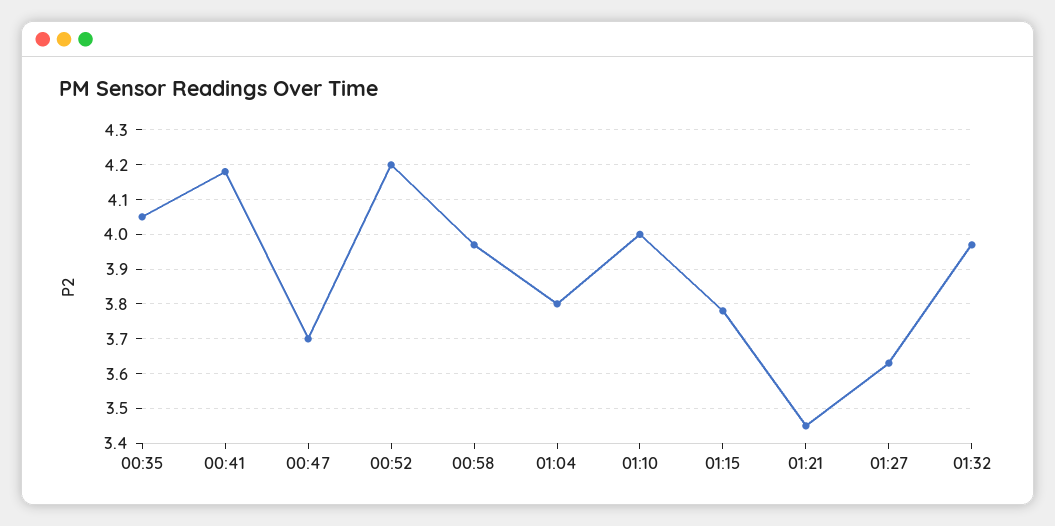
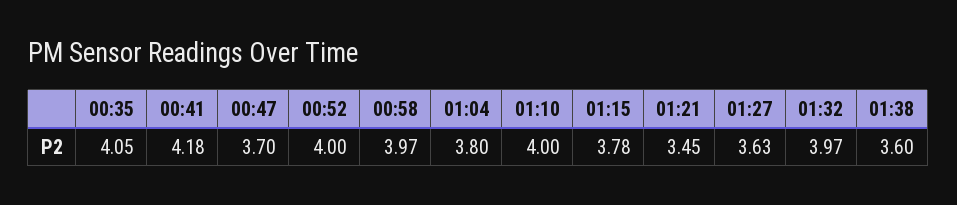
00:52: 4.2 -> 4
01:38: none -> 3.6

